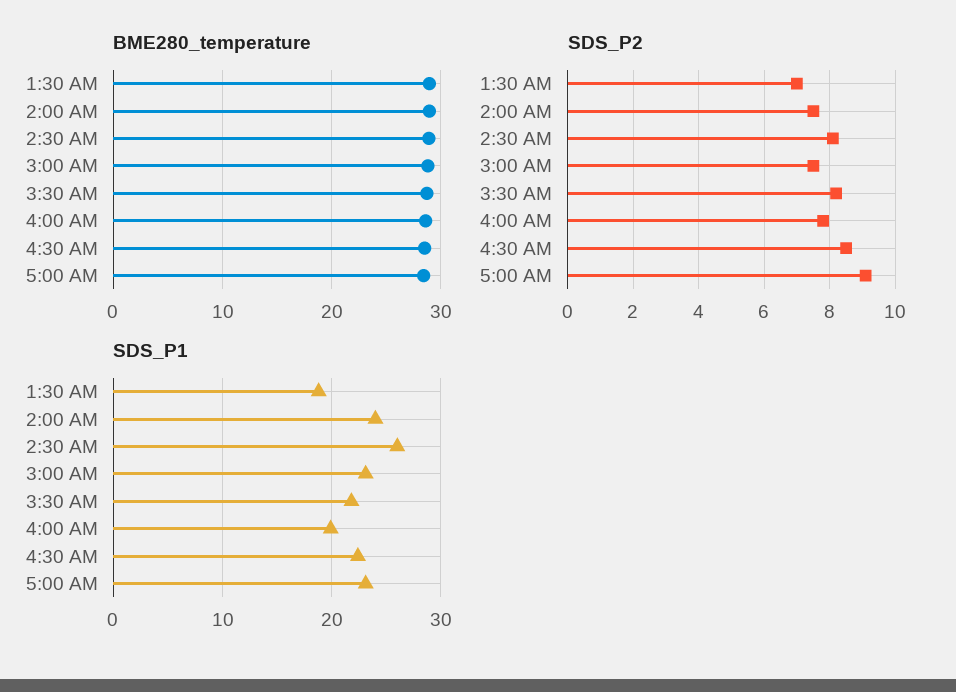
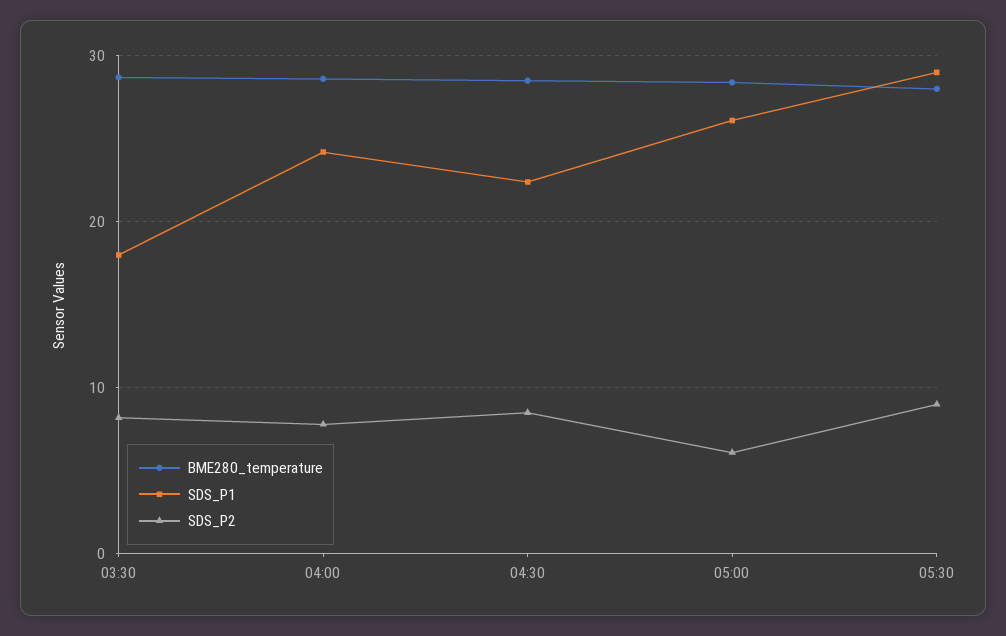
BME280_temperature, 1:30 AM: 29 -> none
BME280_temperature, 2:00 AM: 29 -> none
BME280_temperature, 2:30 AM: 29 -> none
BME280_temperature, 3:00 AM: 29 -> none
SDS_P2, 1:30 AM: 7 -> none
SDS_P2, 2:00 AM: 7.5 -> none
SDS_P2, 2:30 AM: 8 -> none
SDS_P2, 3:00 AM: 7.5 -> none
SDS_P2, 5:00 AM: 9 -> 6
SDS_P1, 1:30 AM: 19 -> none
SDS_P1, 2:00 AM: 24 -> none
SDS_P1, 2:30 AM: 26 -> none
SDS_P1, 3:00 AM: 23 -> none
SDS_P1, 3:30 AM: 22 -> 18
SDS_P1, 4:00 AM: 20 -> 24
SDS_P1, 5:00 AM: 23 -> 26
BME280_temperature, 05:30: none -> 28
SDS_P1, 05:30: none -> 29
SDS_P2, 05:30: none -> 9

